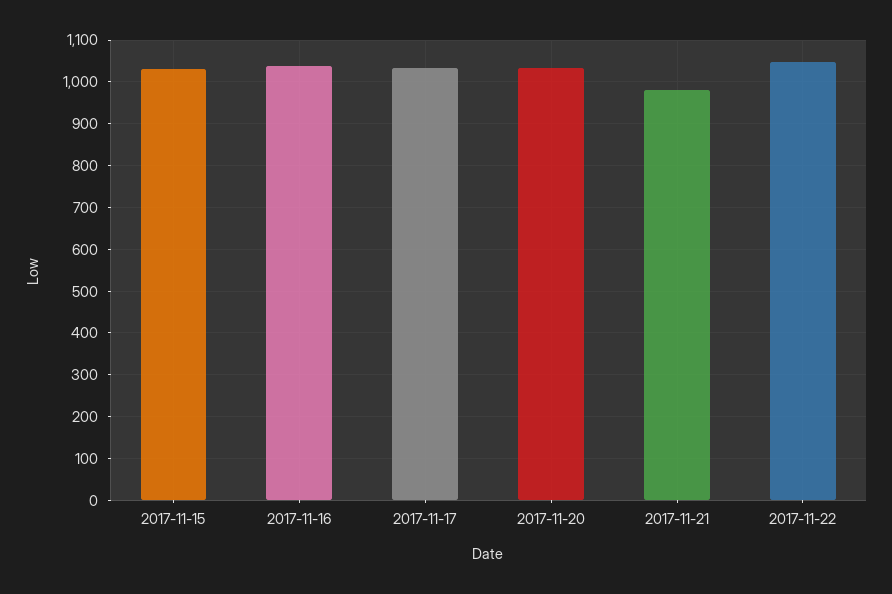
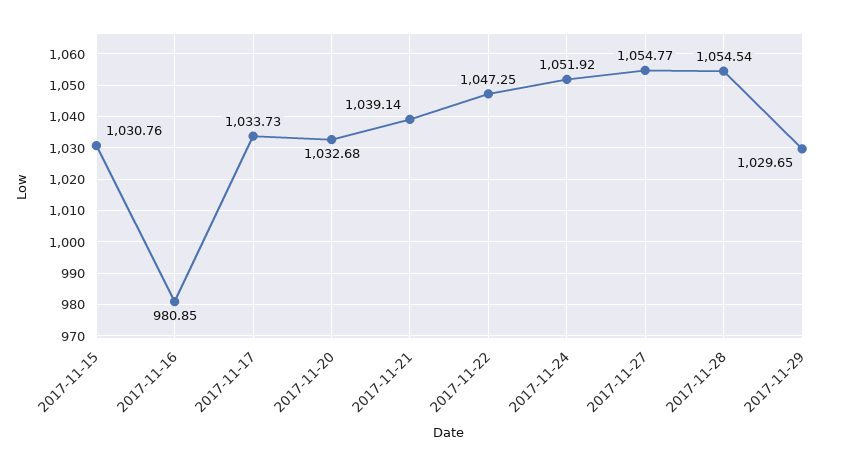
2017-11-16: 1040 -> 980.85
2017-11-21: 980 -> 1039.14
2017-11-24: none -> 1051.92
2017-11-27: none -> 1054.77
2017-11-28: none -> 1054.54
2017-11-29: none -> 1029.65

